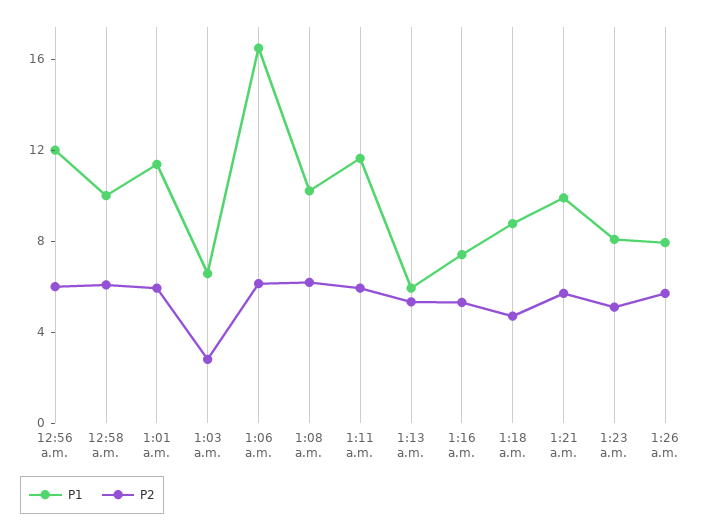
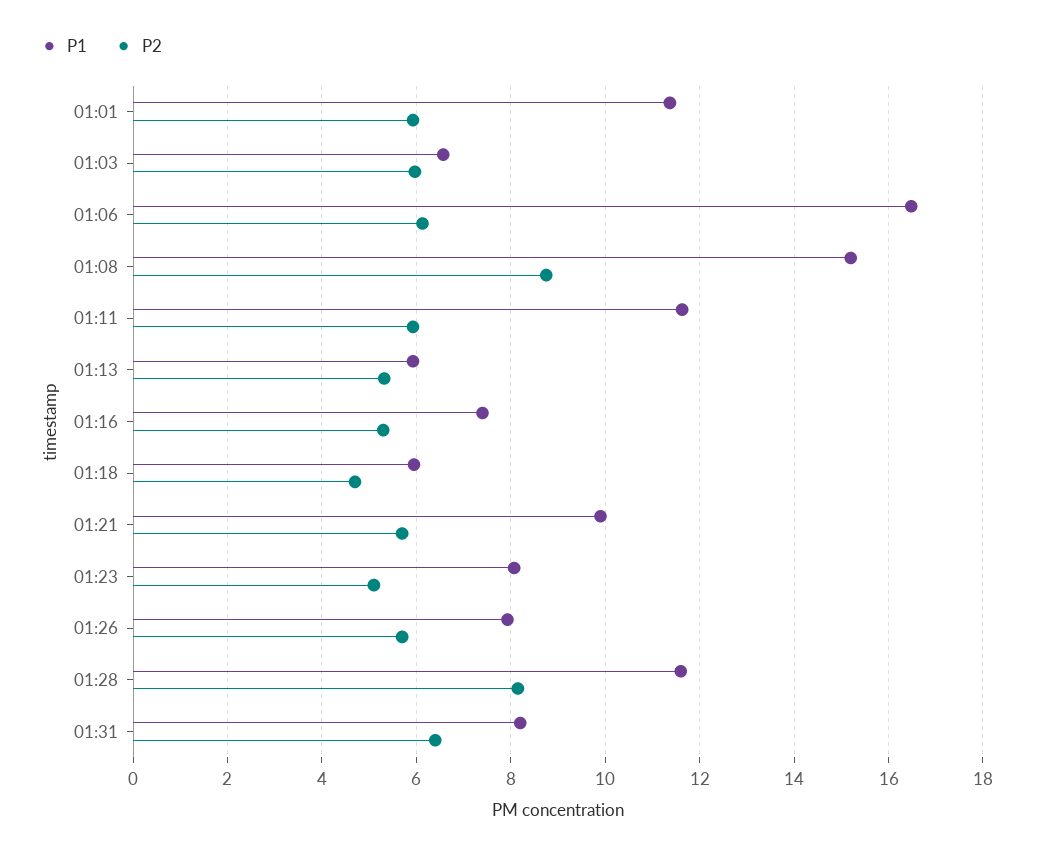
P1, 12:56 a.m.: 12 -> none
P2, 12:56 a.m.: 6 -> none
P1, 12:58 a.m.: 10 -> none
P2, 12:58 a.m.: 6 -> none
P2, 1:03 a.m.: 3 -> 6
P1, 1:08 a.m.: 10 -> 15.2
P2, 1:08 a.m.: 6 -> 8.8
P1, 1:18 a.m.: 9 -> 6
P1, 01:28: none -> 11.6
P2, 01:28: none -> 8.2
P1, 01:31: none -> 8.2
P2, 01:31: none -> 6.4

